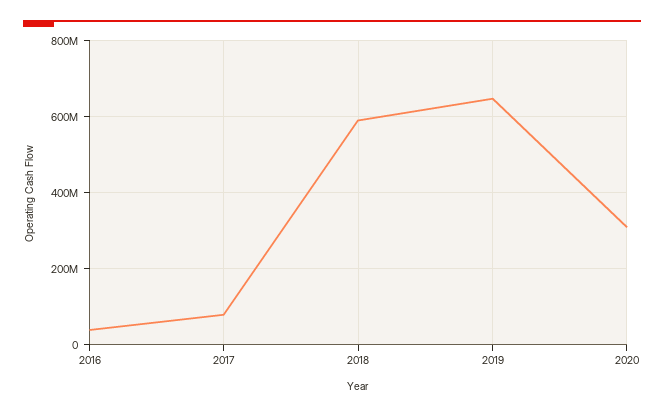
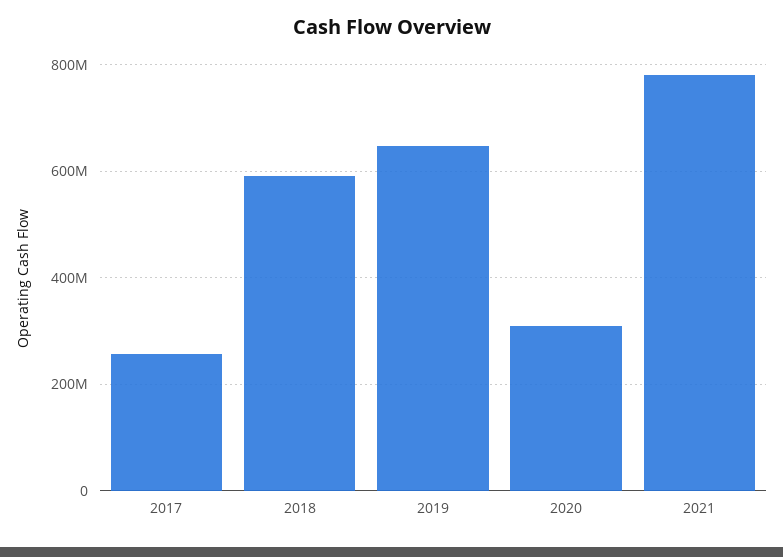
2016: 40000000 -> none
2017: 80000000 -> 260000000
2021: none -> 780000000

